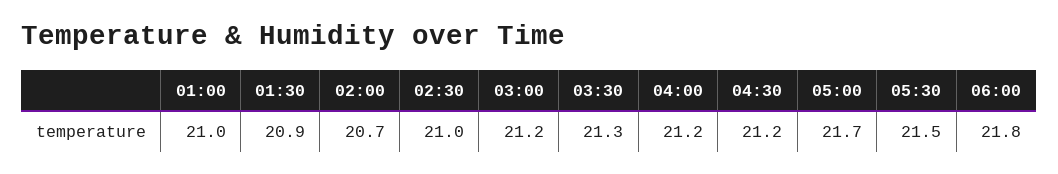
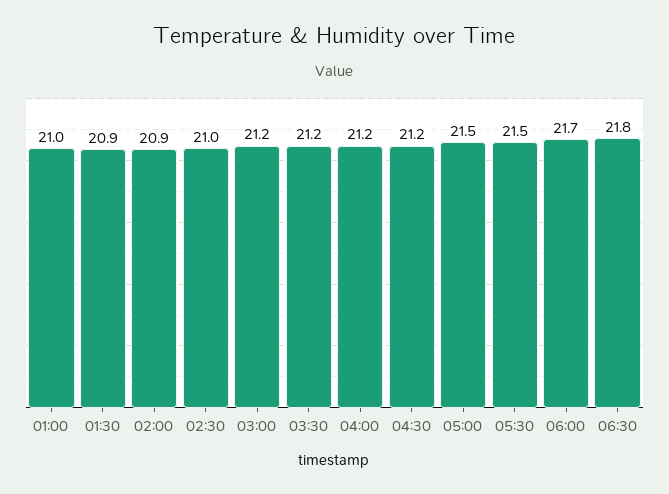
02:00: 20.7 -> 20.9
03:30: 21.3 -> 21.2
05:00: 21.7 -> 21.5
06:00: 21.8 -> 21.7
06:30: none -> 21.8

